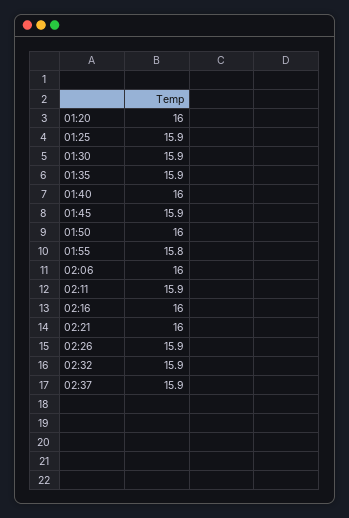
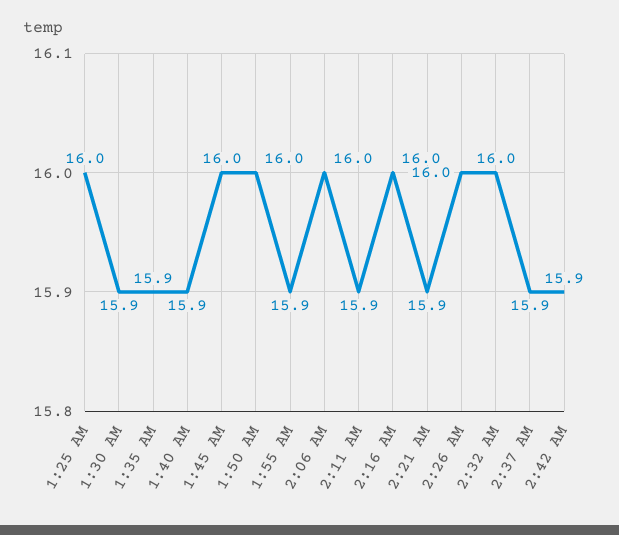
01:20: 16 -> none
01:25: 15.9 -> 16
01:40: 16 -> 15.9
01:45: 15.9 -> 16
01:55: 15.8 -> 15.9
02:21: 16 -> 15.9
02:26: 15.9 -> 16
02:32: 15.9 -> 16
2:42 AM: none -> 15.9

